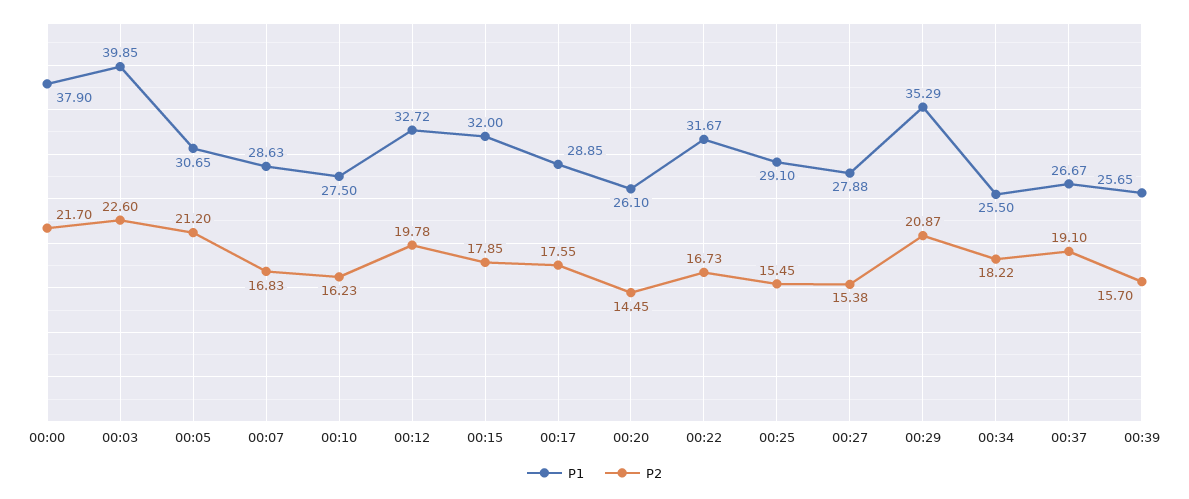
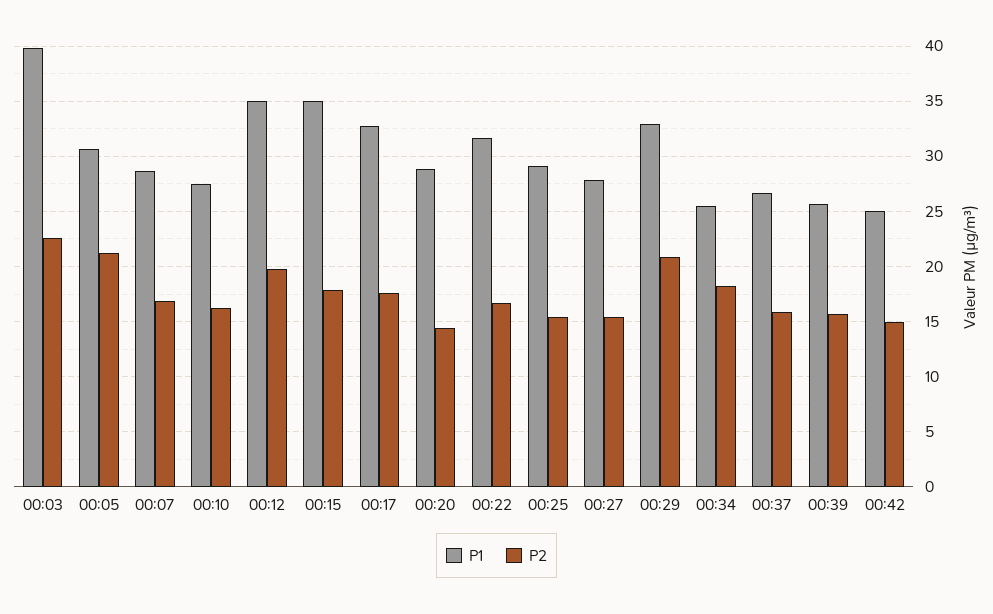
P1, 00:00: 37.9 -> none
P2, 00:00: 21.7 -> none
P1, 00:12: 32.72 -> 35
P1, 00:15: 32 -> 35
P1, 00:17: 28.85 -> 33
P1, 00:20: 26.1 -> 29
P1, 00:29: 35.29 -> 33
P2, 00:37: 19.1 -> 16
P1, 00:42: none -> 25
P2, 00:42: none -> 15

